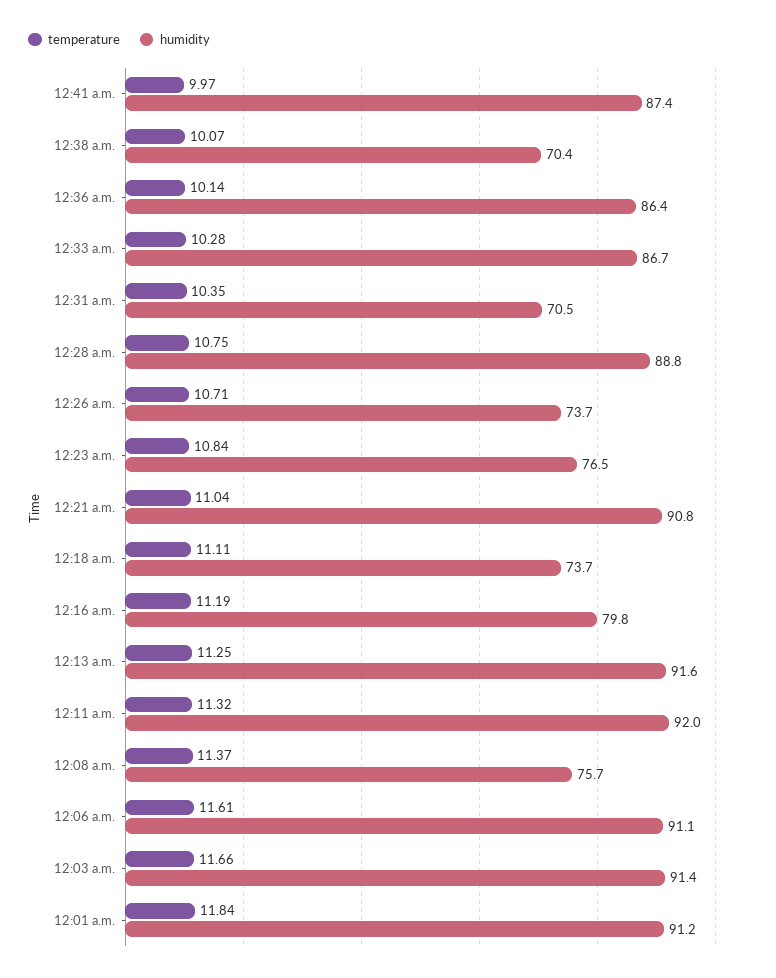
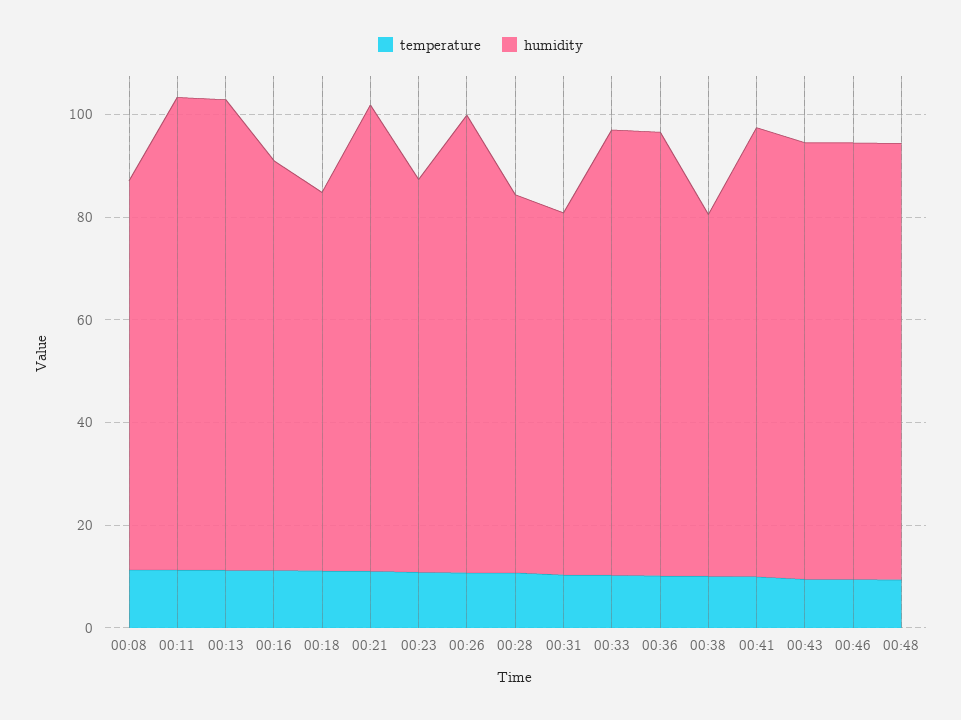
humidity, 12:28 a.m.: 88.8 -> 75
humidity, 12:26 a.m.: 73.7 -> 90
temperature, 12:06 a.m.: 11.61 -> none
humidity, 12:06 a.m.: 91.1 -> none
temperature, 12:03 a.m.: 11.66 -> none
humidity, 12:03 a.m.: 91.4 -> none
temperature, 12:01 a.m.: 11.84 -> none
humidity, 12:01 a.m.: 91.2 -> none
temperature, 00:43: none -> 10
humidity, 00:43: none -> 85
temperature, 00:46: none -> 10
humidity, 00:46: none -> 85
temperature, 00:48: none -> 10
humidity, 00:48: none -> 85

